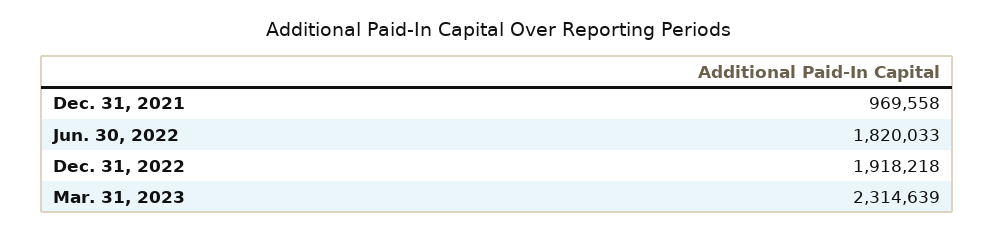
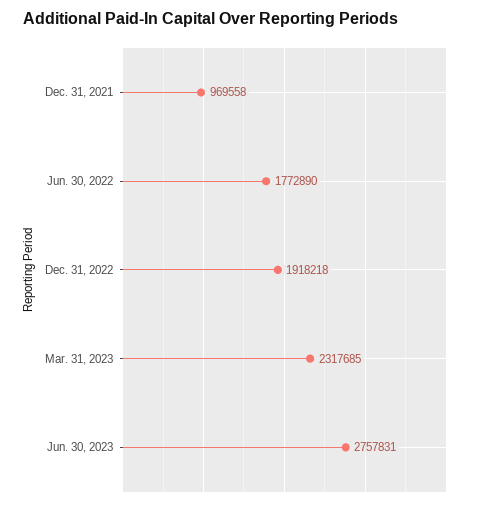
Jun. 30, 2022: 1820033 -> 1772890
Mar. 31, 2023: 2314639 -> 2317685
Jun. 30, 2023: none -> 2757831

